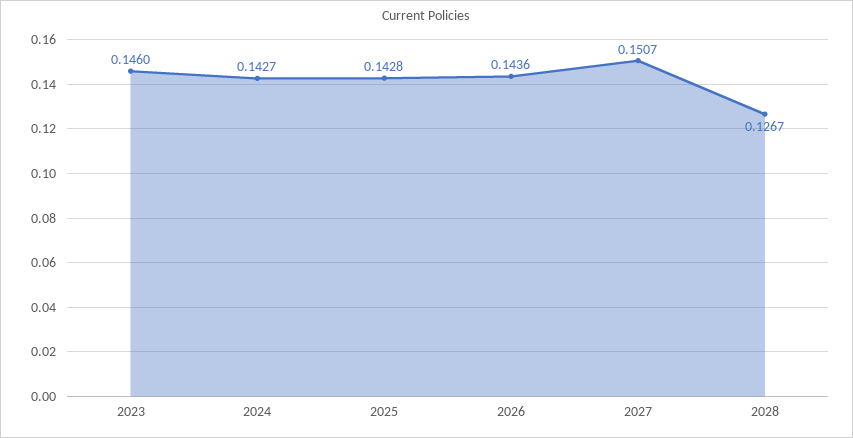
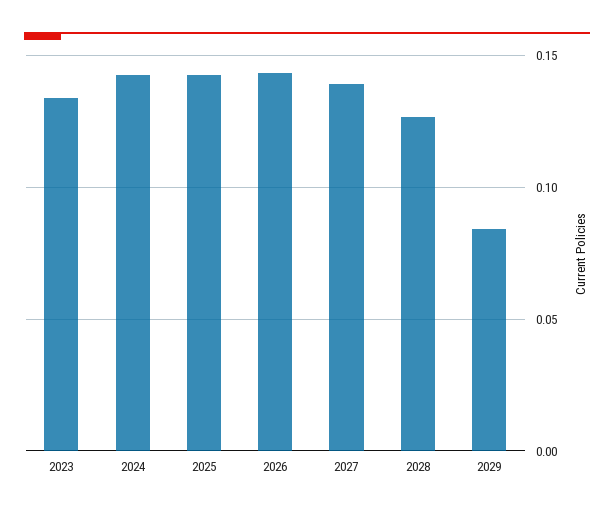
2023: 0.146 -> 0.135
2027: 0.1507 -> 0.14
2029: none -> 0.085

